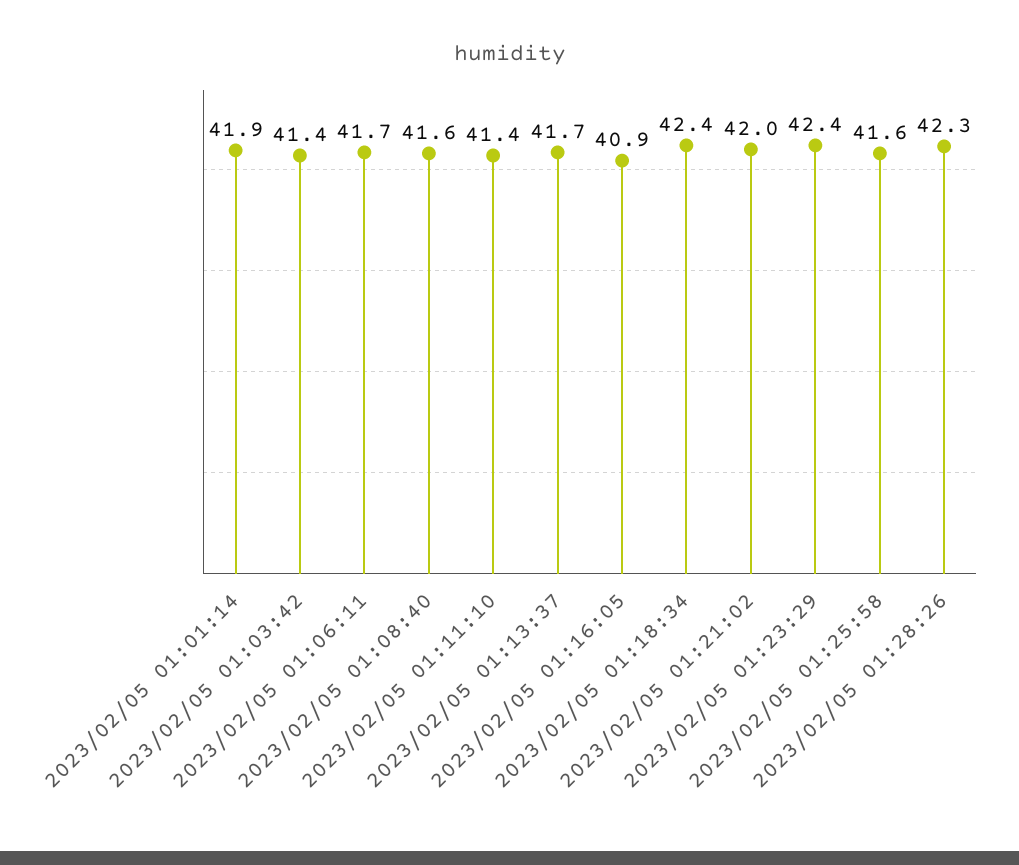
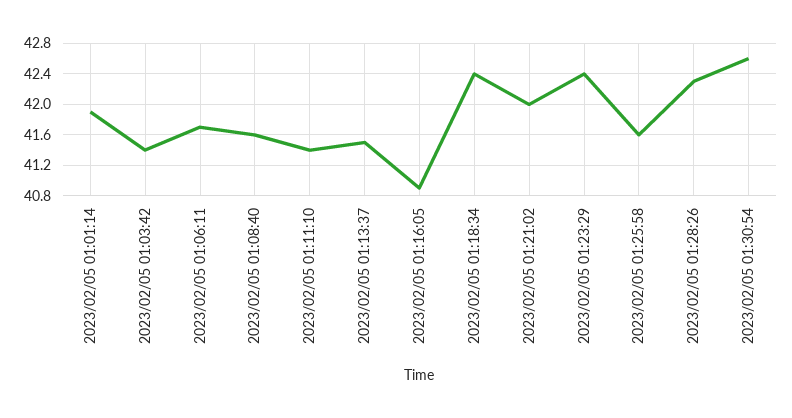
2023/02/05 01:13:37: 41.7 -> 41.5
2023/02/05 01:30:54: none -> 42.6

